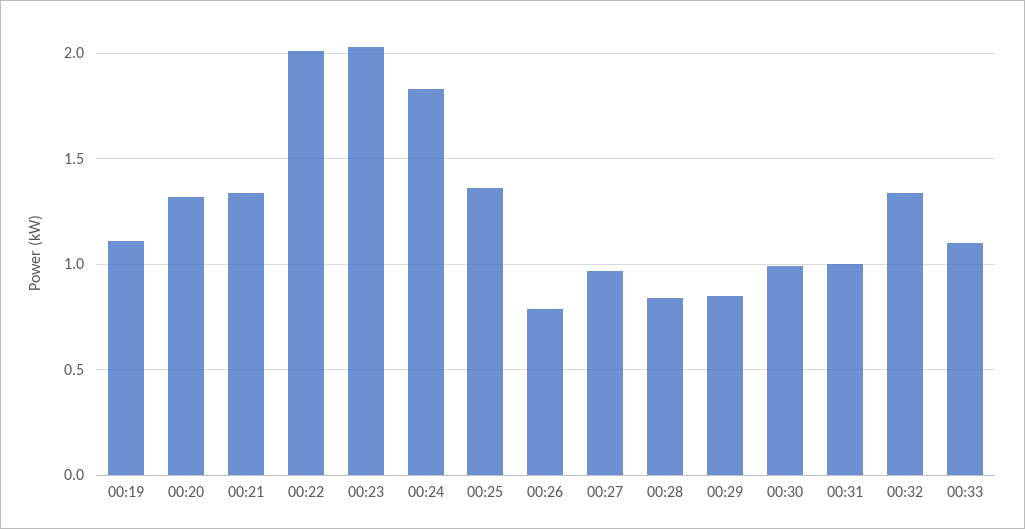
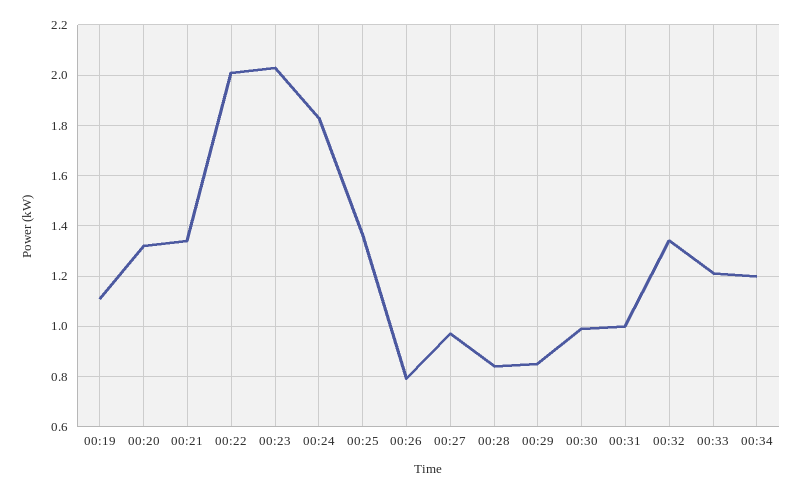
00:33: 1.1 -> 1.2
00:34: none -> 1.2

